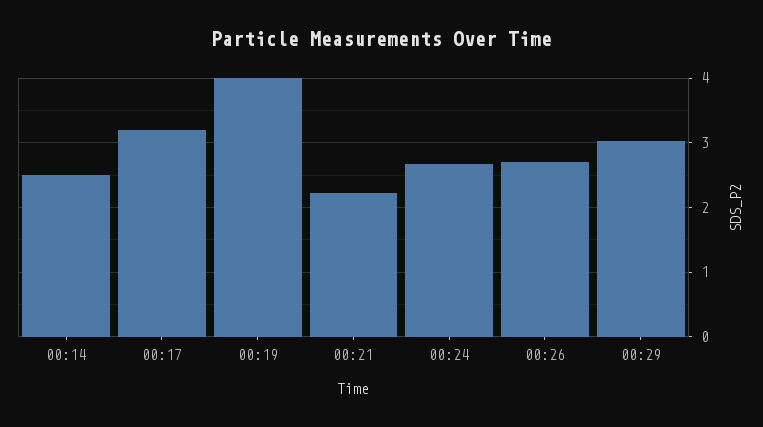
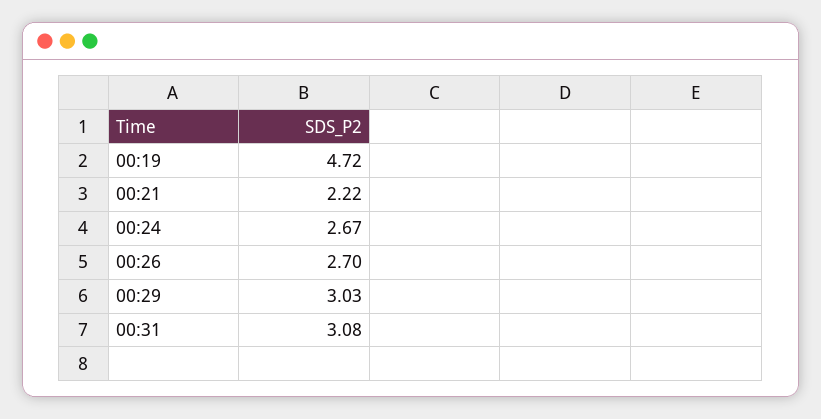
00:14: 2.5 -> none
00:17: 3.2 -> none
00:19: 4 -> 4.72
00:31: none -> 3.08

